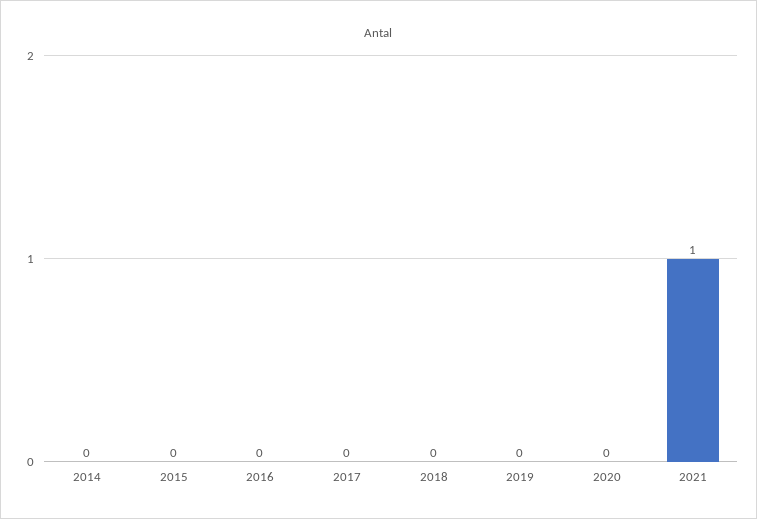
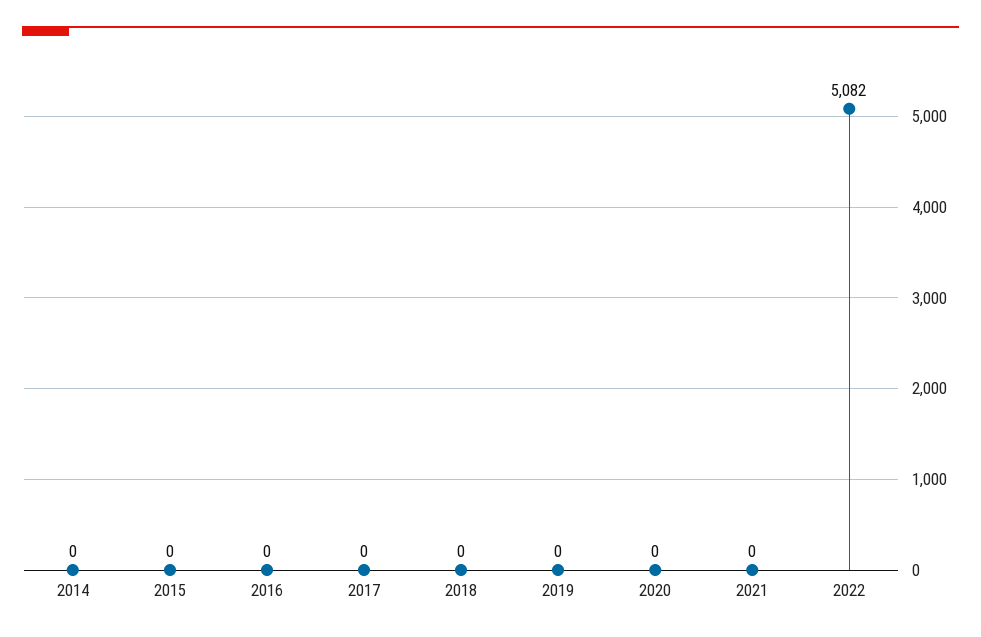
2021: 1 -> 0
2022: none -> 5082

